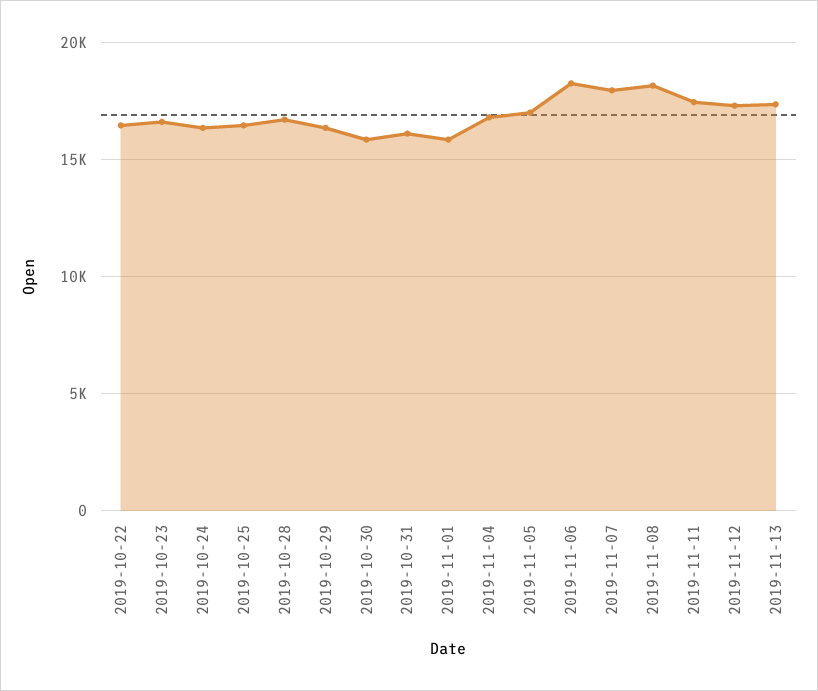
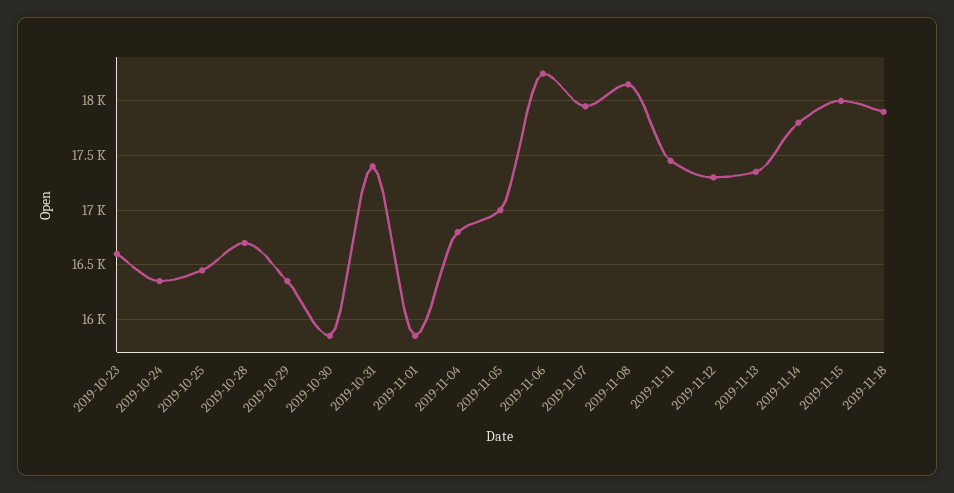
2019-10-22: 16500 -> none
2019-10-31: 16000 -> 17400
2019-11-14: none -> 17800
2019-11-15: none -> 18000
2019-11-18: none -> 17900

